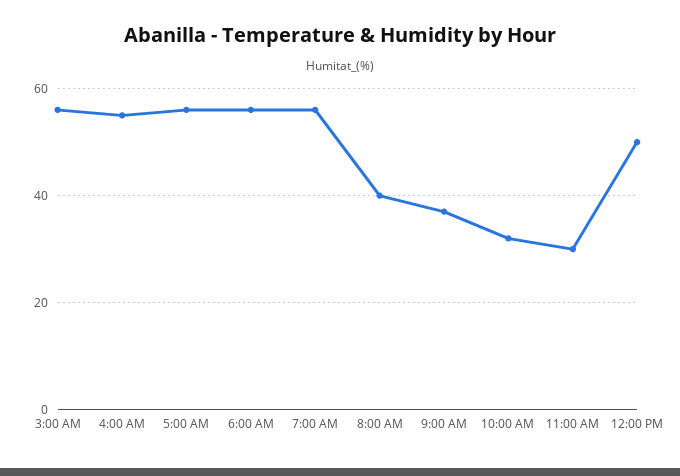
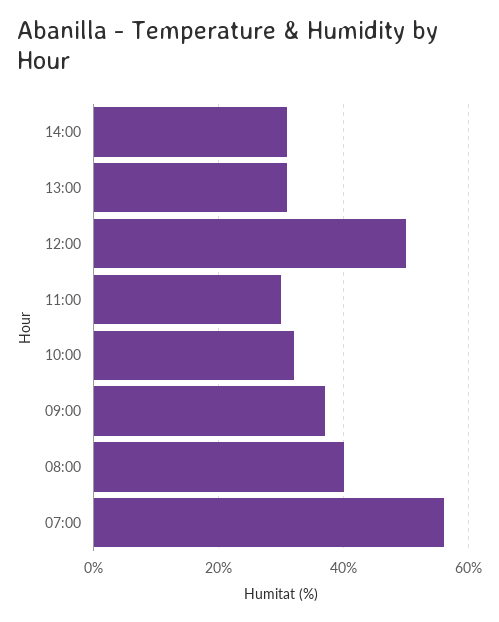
3:00 AM: 55 -> none
4:00 AM: 55 -> none
5:00 AM: 55 -> none
6:00 AM: 55 -> none
14:00: none -> 30
13:00: none -> 30

